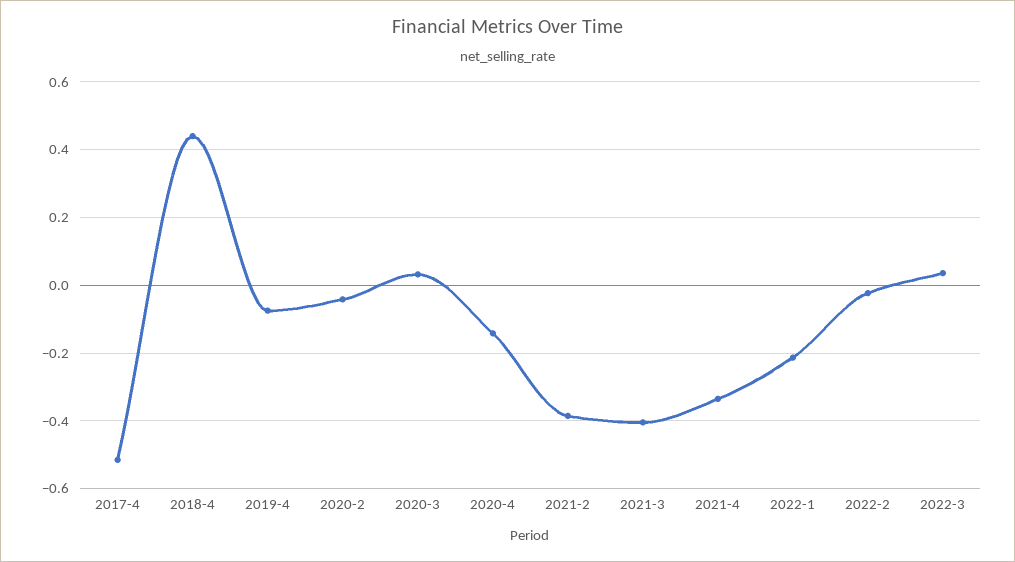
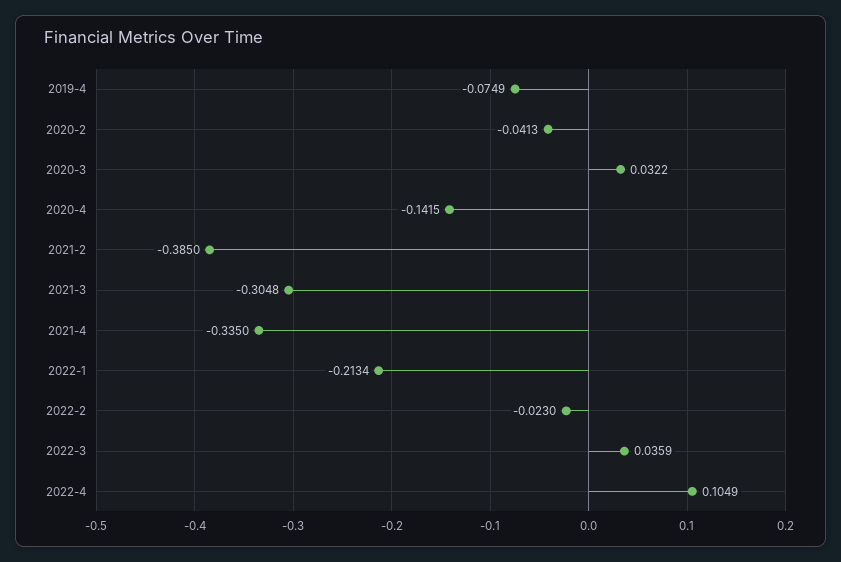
2017-4: -0.52 -> none
2018-4: 0.44 -> none
2021-3: -0.4 -> -0.3048
2022-4: none -> 0.1049

